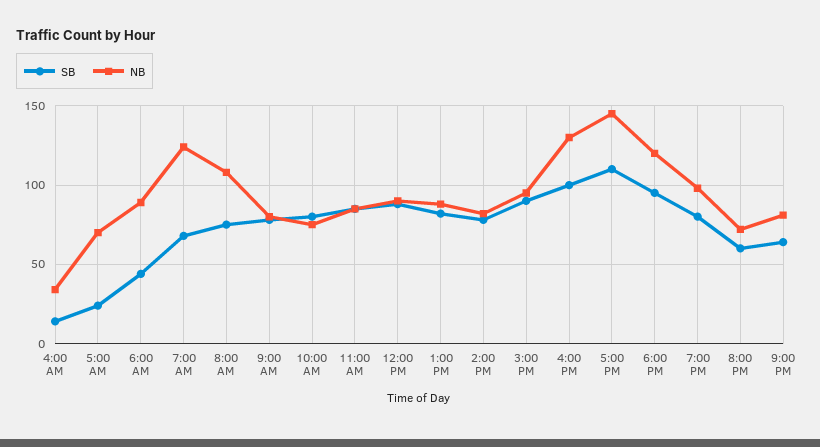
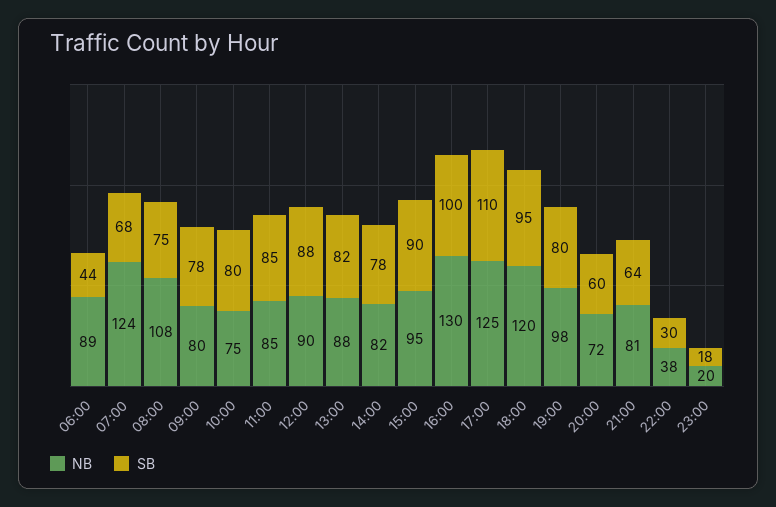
SB, 4:00 AM: 15 -> none
NB, 4:00 AM: 35 -> none
SB, 5:00 AM: 25 -> none
NB, 5:00 AM: 70 -> none
NB, 5:00 PM: 145 -> 125
NB, 22:00: none -> 38
SB, 22:00: none -> 30
NB, 23:00: none -> 20
SB, 23:00: none -> 18

